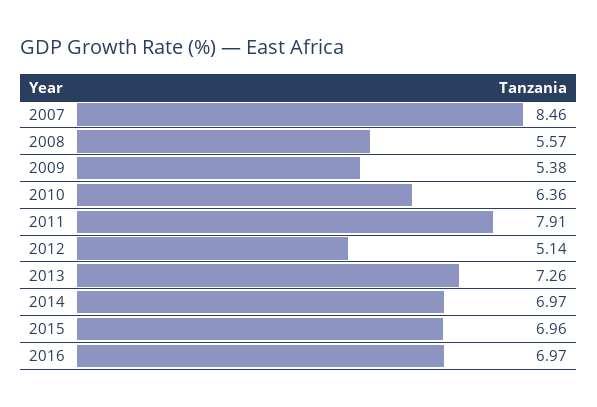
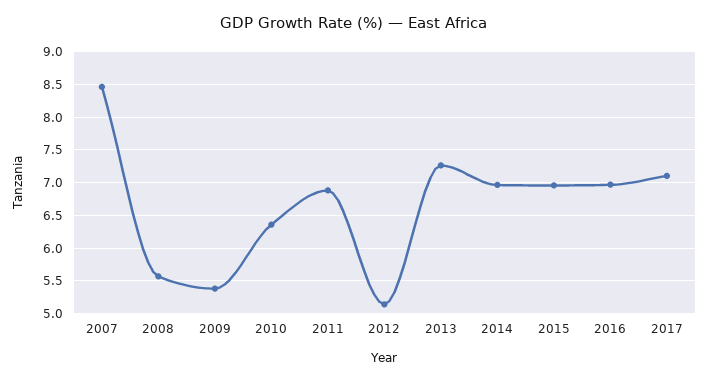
2011: 7.91 -> 6.9
2017: none -> 7.1

